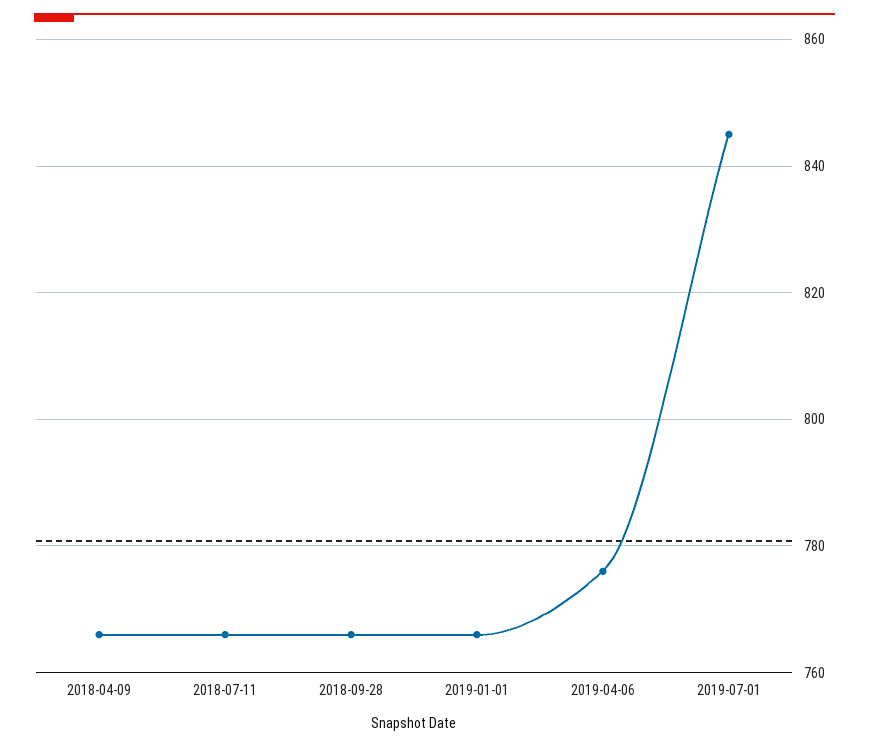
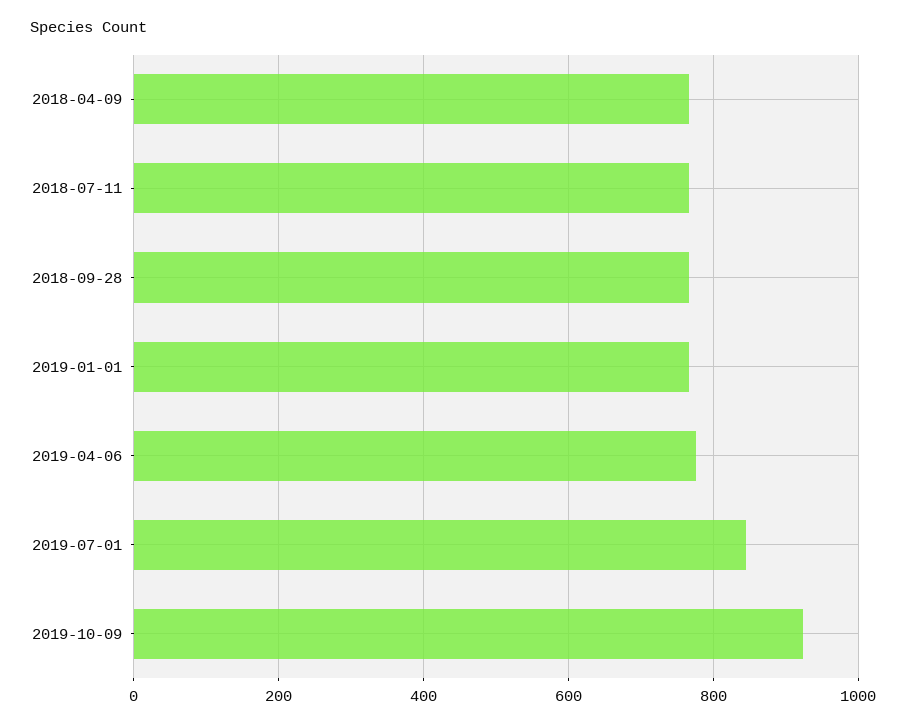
2019-10-09: none -> 920

